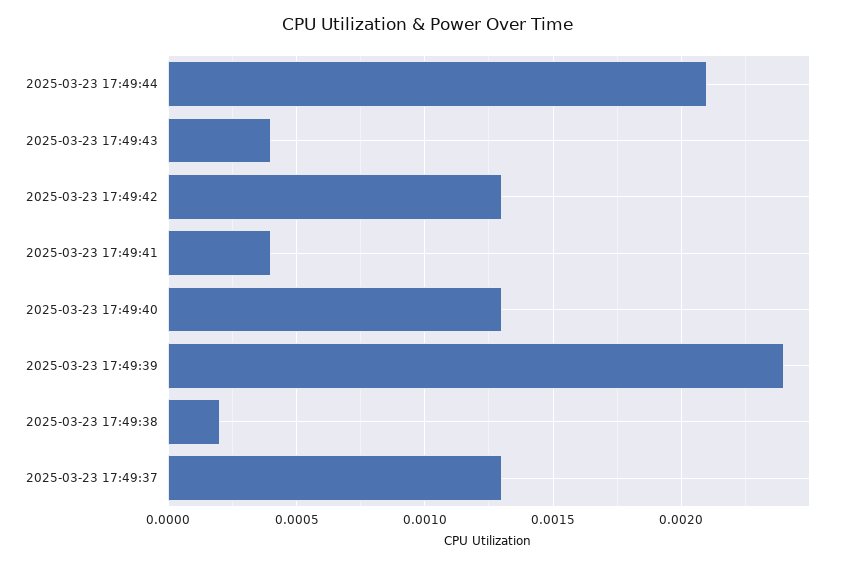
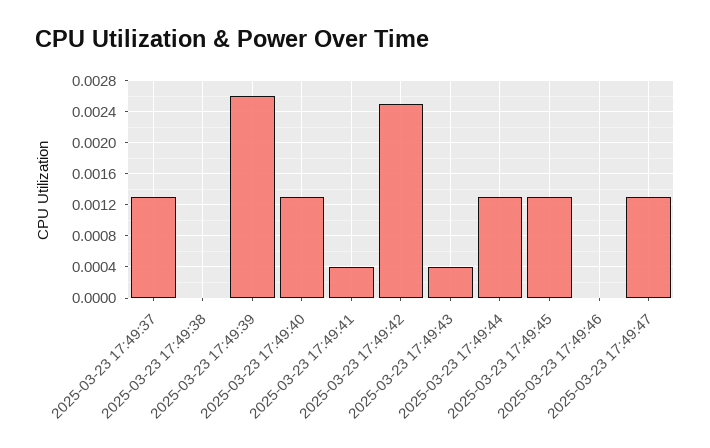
2025-03-23 17:49:44: 0.0021 -> 0.0013
2025-03-23 17:49:42: 0.0013 -> 0.0025
2025-03-23 17:49:39: 0.0024 -> 0.0026
2025-03-23 17:49:38: 0.0002 -> 0
2025-03-23 17:49:45: none -> 0.0013
2025-03-23 17:49:46: none -> 0
2025-03-23 17:49:47: none -> 0.0013

